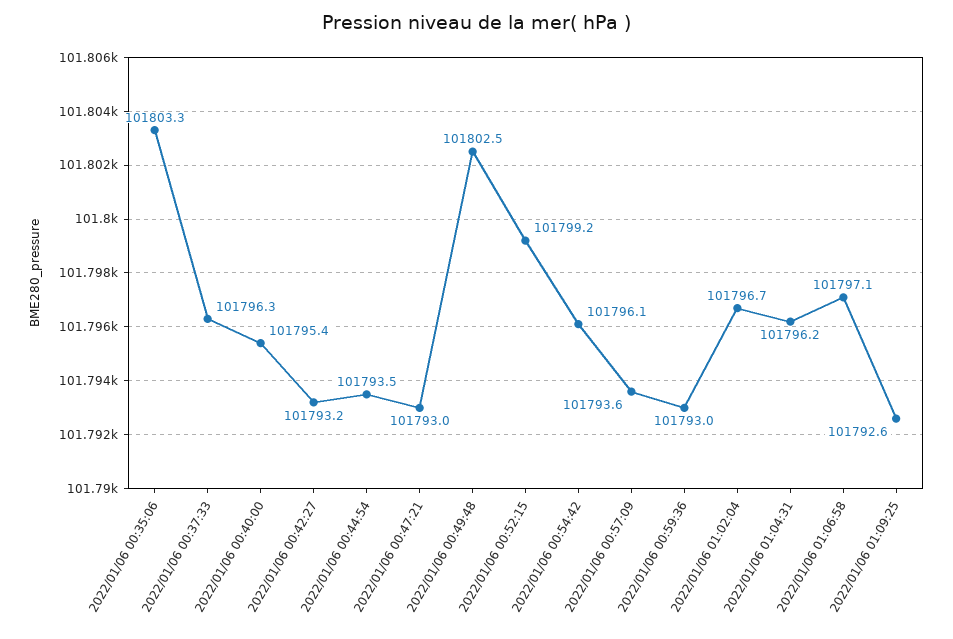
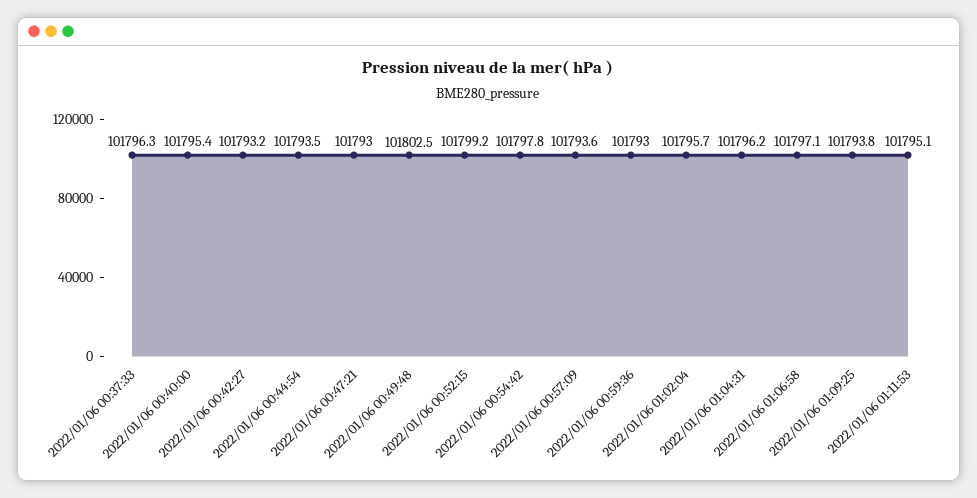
2022/01/06 00:35:06: 101803.3 -> none
2022/01/06 00:54:42: 101796.1 -> 101797.8
2022/01/06 01:02:04: 101796.7 -> 101795.7
2022/01/06 01:09:25: 101792.6 -> 101793.8
2022/01/06 01:11:53: none -> 101795.1

